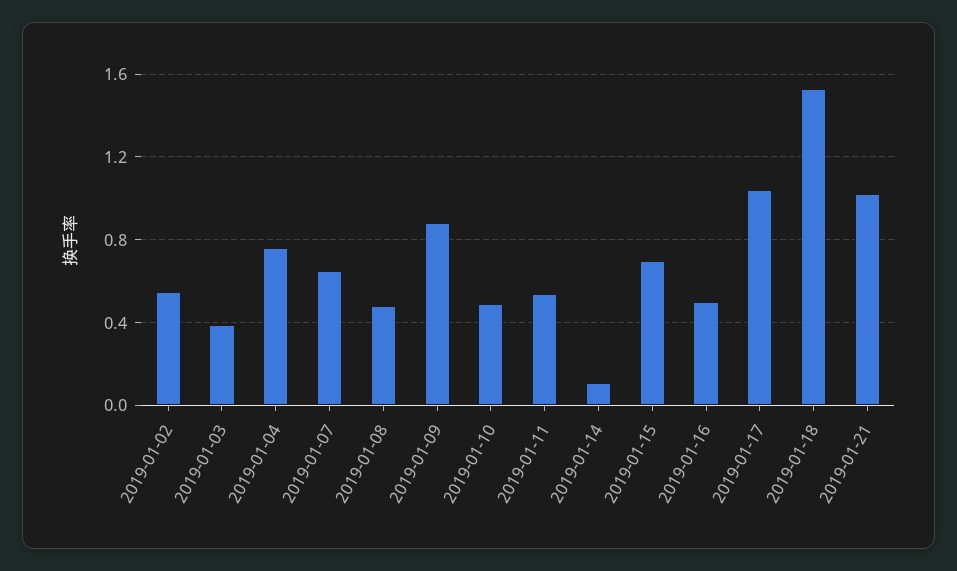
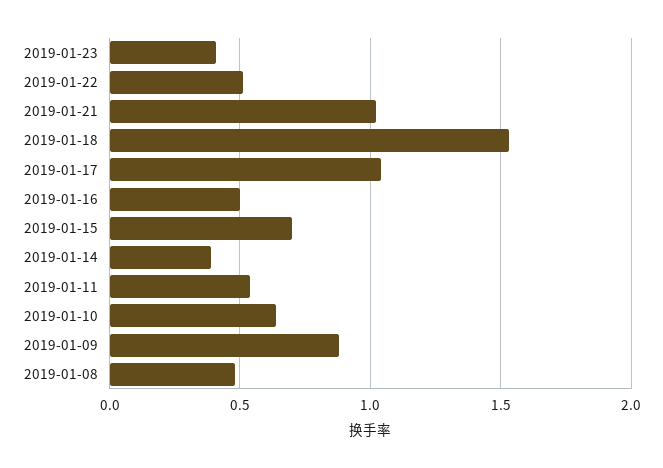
2019-01-02: 0.55 -> none
2019-01-03: 0.4 -> none
2019-01-04: 0.75 -> none
2019-01-07: 0.65 -> none
2019-01-10: 0.5 -> 0.65
2019-01-14: 0.1 -> 0.4
2019-01-23: none -> 0.4
2019-01-22: none -> 0.5

